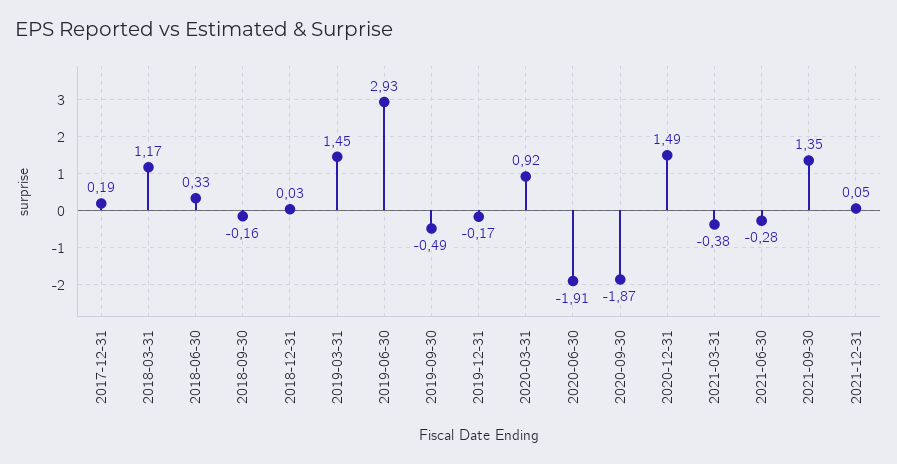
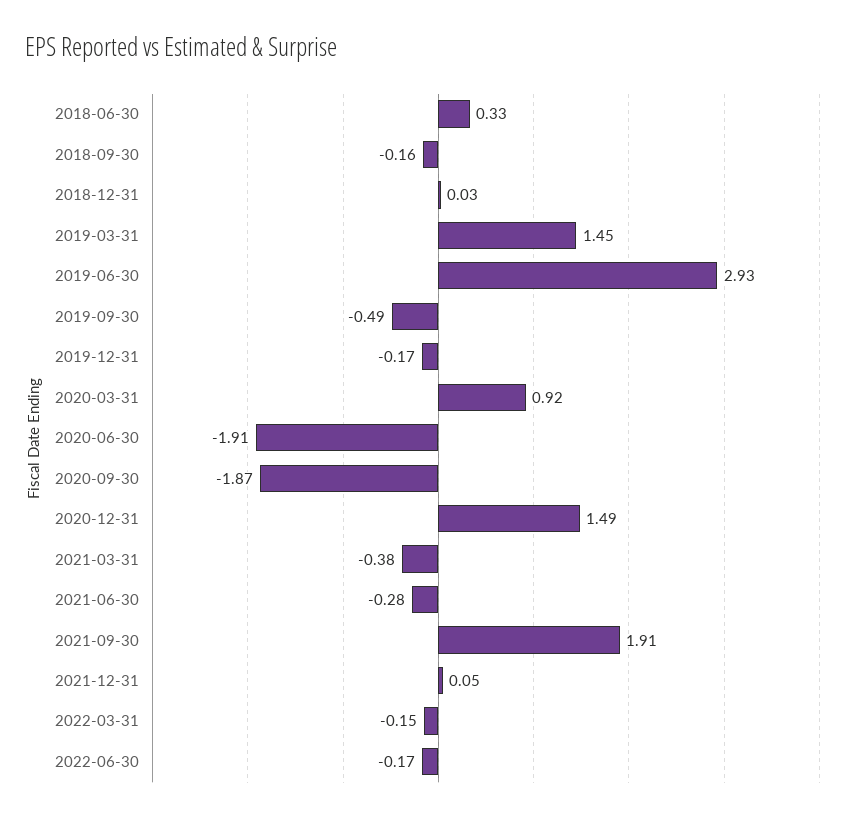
2017-12-31: 0.19 -> none
2018-03-31: 1.17 -> none
2021-09-30: 1.35 -> 1.91
2022-03-31: none -> -0.15
2022-06-30: none -> -0.17

